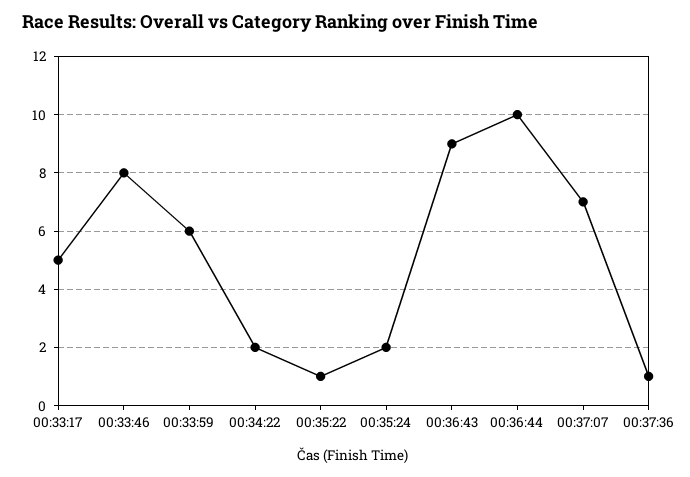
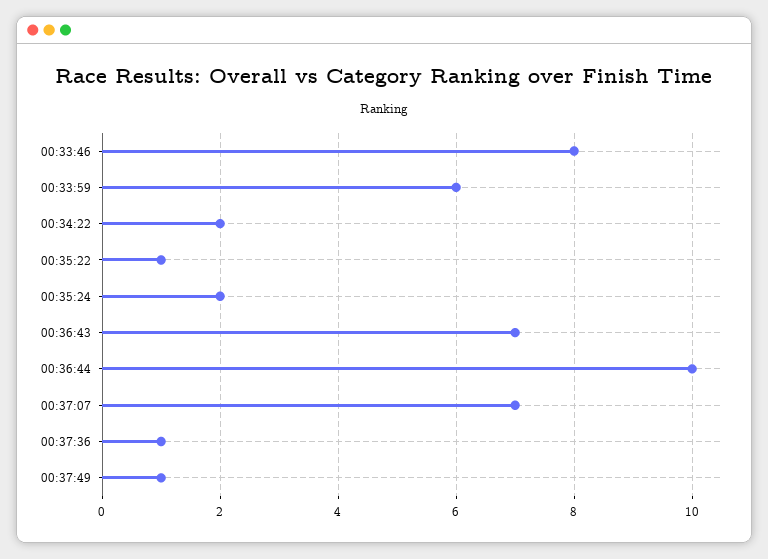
00:33:17: 5 -> none
00:36:43: 9 -> 7
00:37:49: none -> 1

